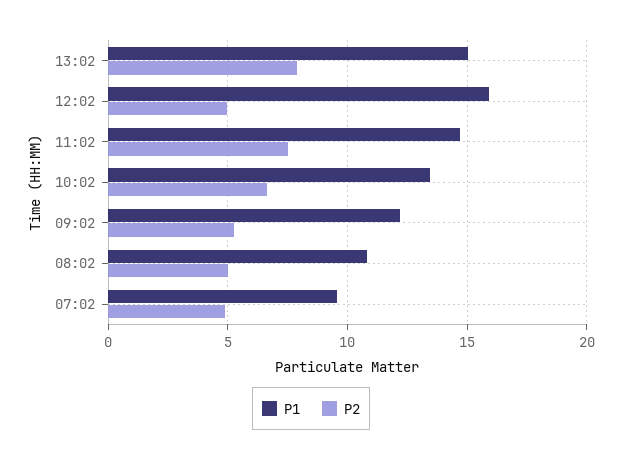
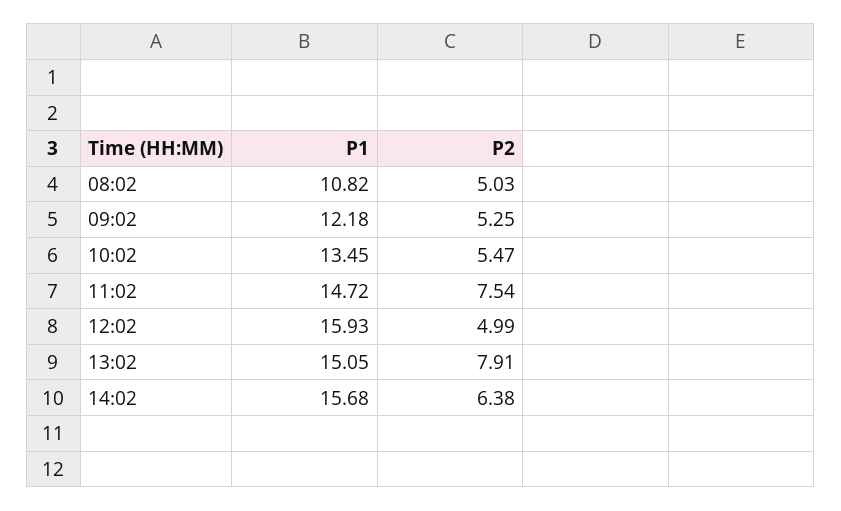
P2, 10:02: 6.5 -> 5.47
P1, 07:02: 9.5 -> none
P2, 07:02: 5 -> none
P1, 14:02: none -> 15.68
P2, 14:02: none -> 6.38

